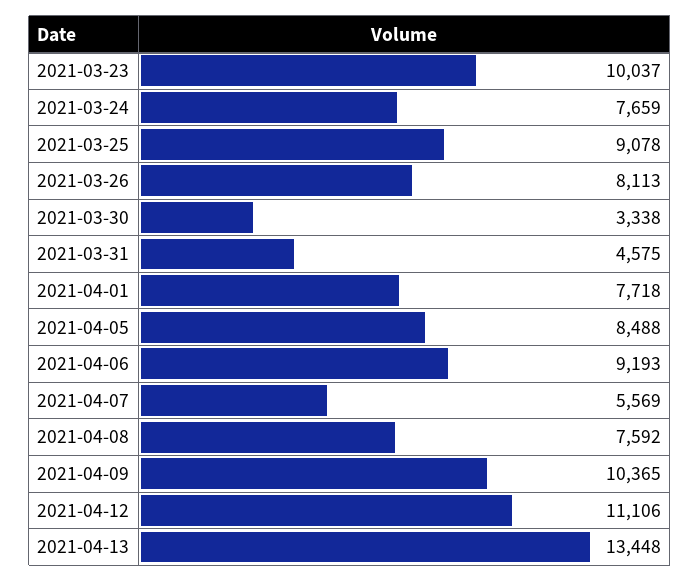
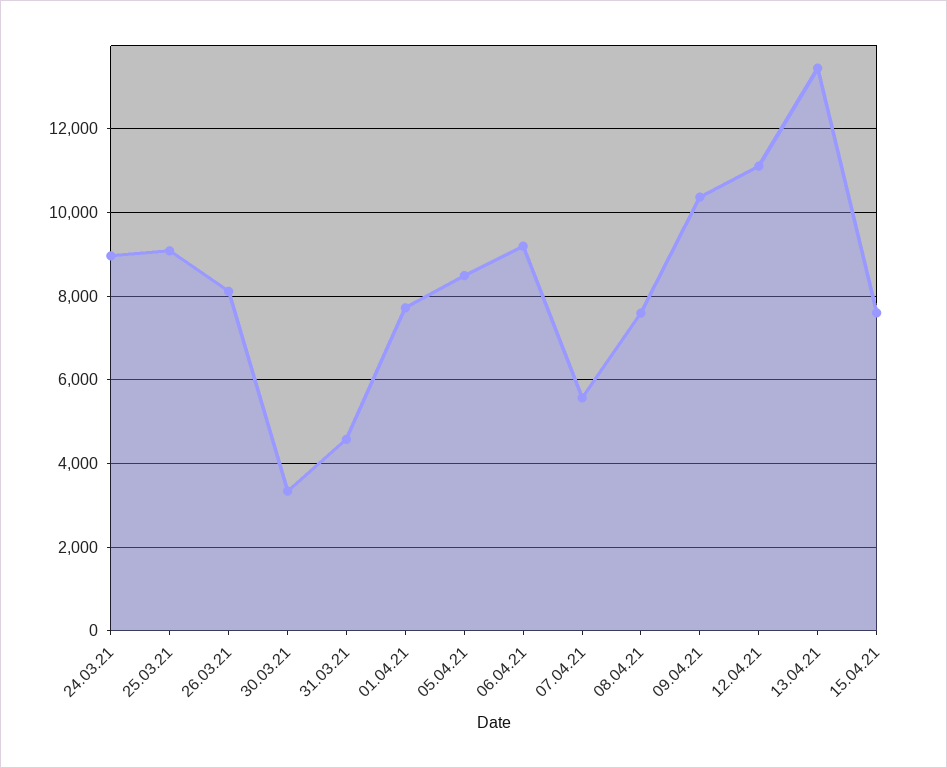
2021-03-23: 10037 -> none
2021-03-24: 7659 -> 9000
15.04.21: none -> 7600

